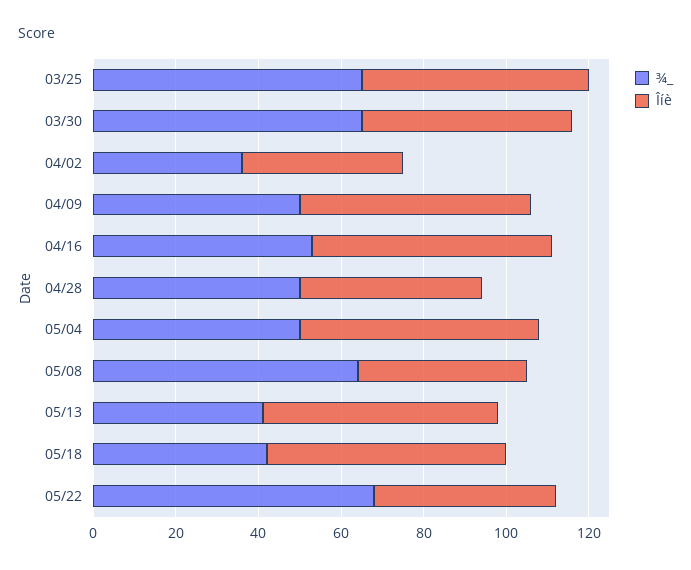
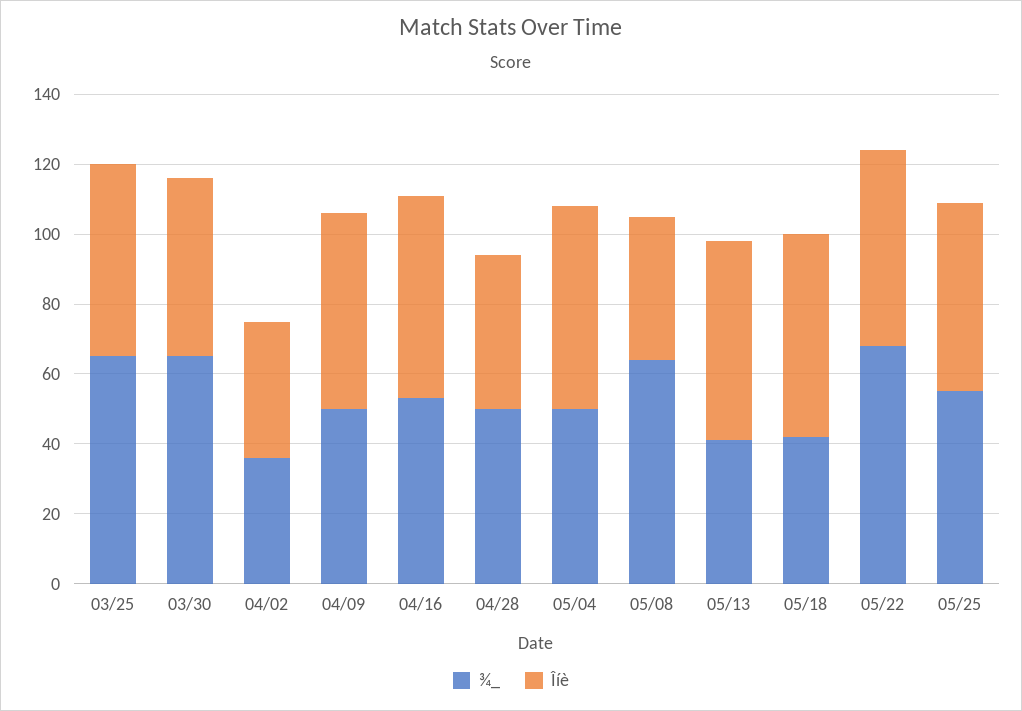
Îíè, 05/22: 45 -> 55
¾_, 05/25: none -> 55
Îíè, 05/25: none -> 55

